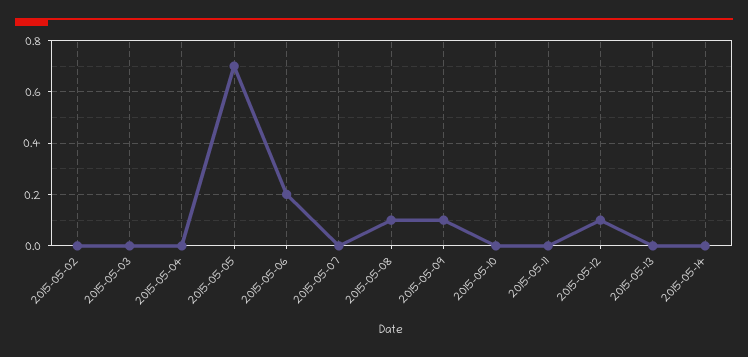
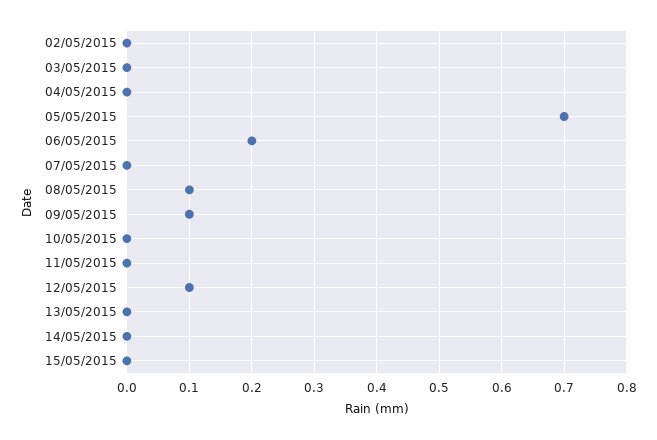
15/05/2015: none -> 0

